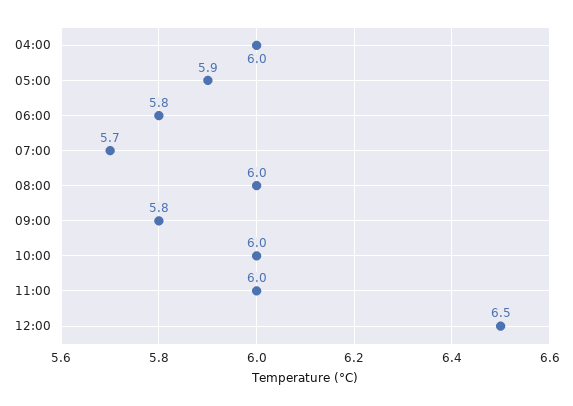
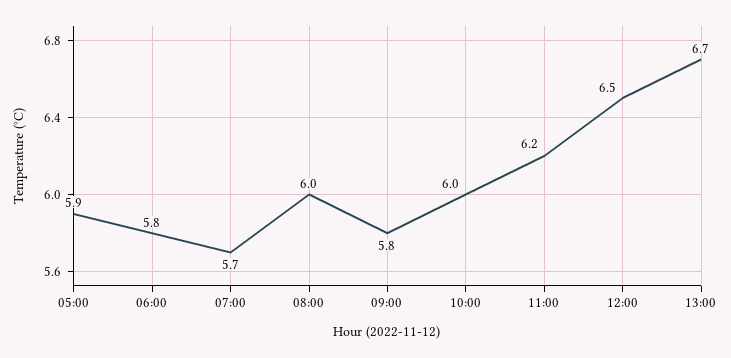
04:00: 6 -> none
11:00: 6 -> 6.2
13:00: none -> 6.7

